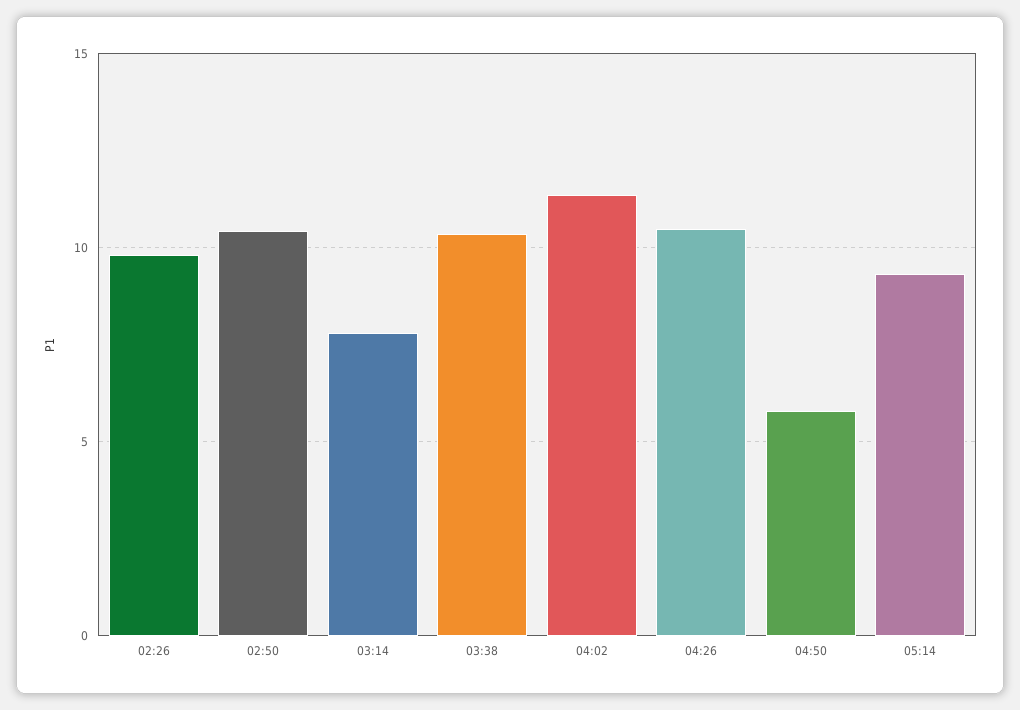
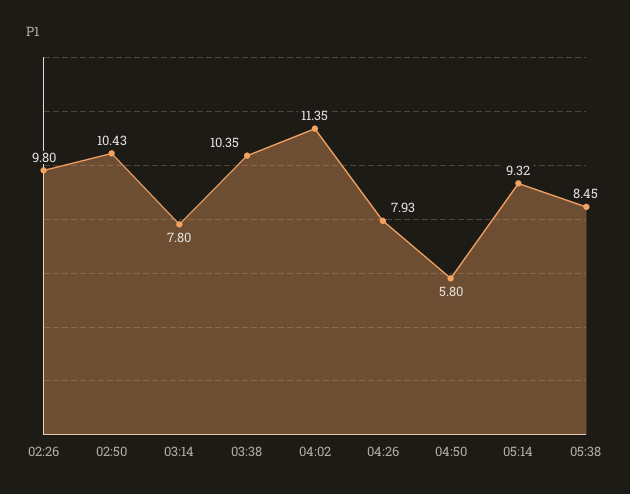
04:26: 10.5 -> 7.93
05:38: none -> 8.45

